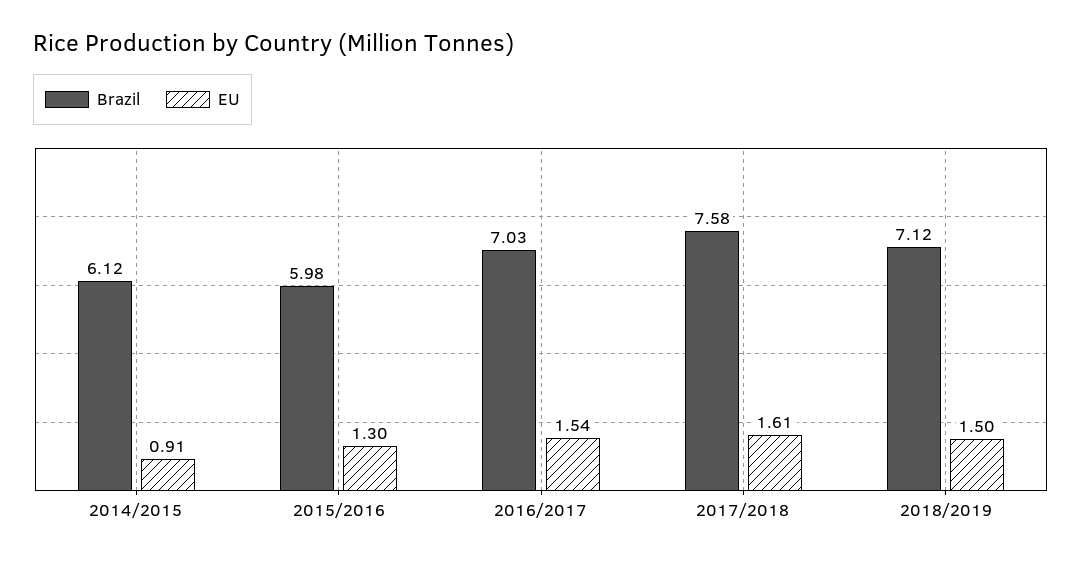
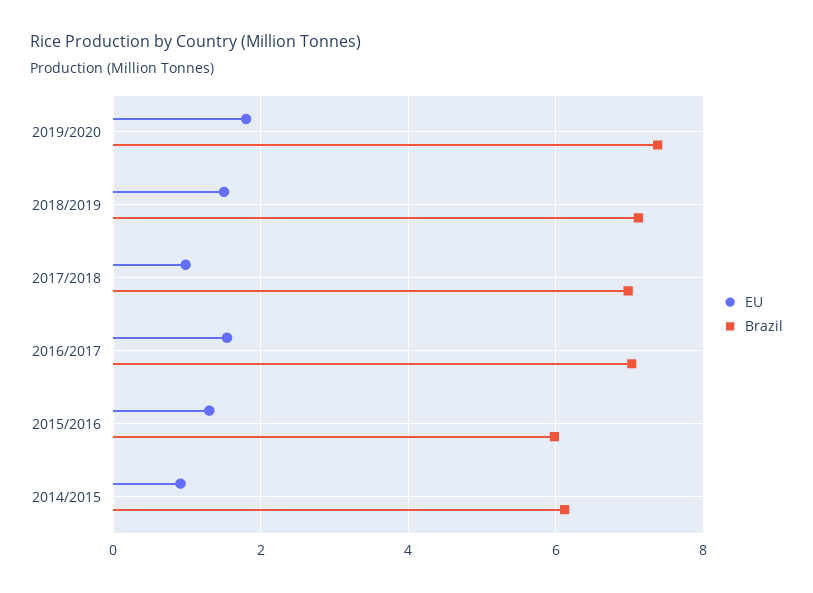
Brazil, 2017/2018: 7.58 -> 7
EU, 2017/2018: 1.61 -> 1
EU, 2019/2020: none -> 1.8
Brazil, 2019/2020: none -> 7.4

